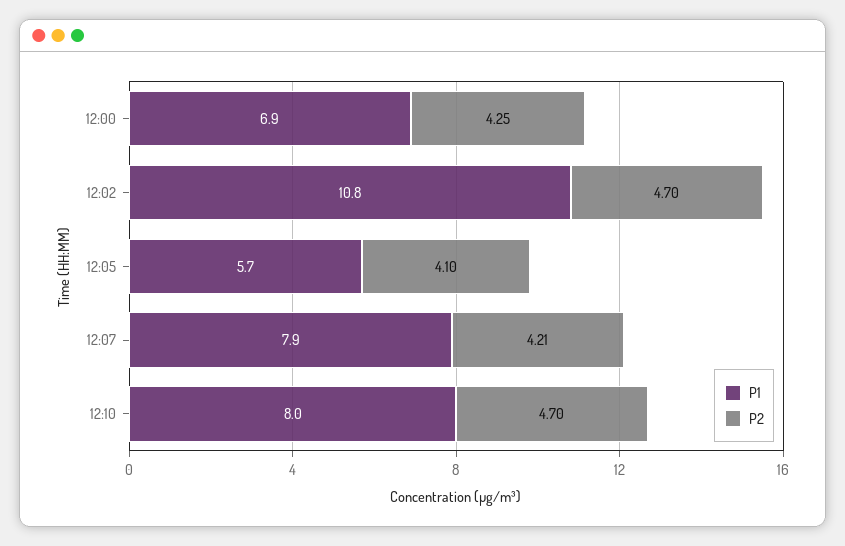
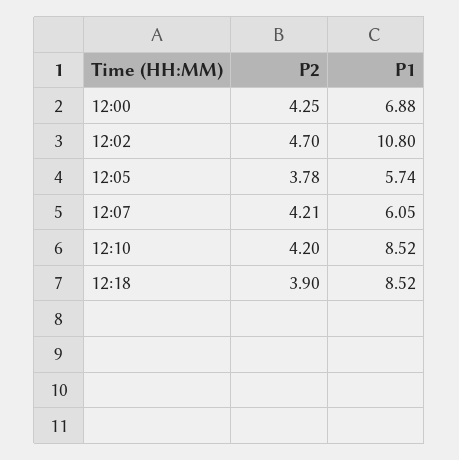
P2, 12:05: 4.1 -> 3.78
P1, 12:07: 7.9 -> 6.05
P1, 12:10: 8 -> 8.52
P2, 12:10: 4.7 -> 4.2
P2, 12:18: none -> 3.9
P1, 12:18: none -> 8.52

